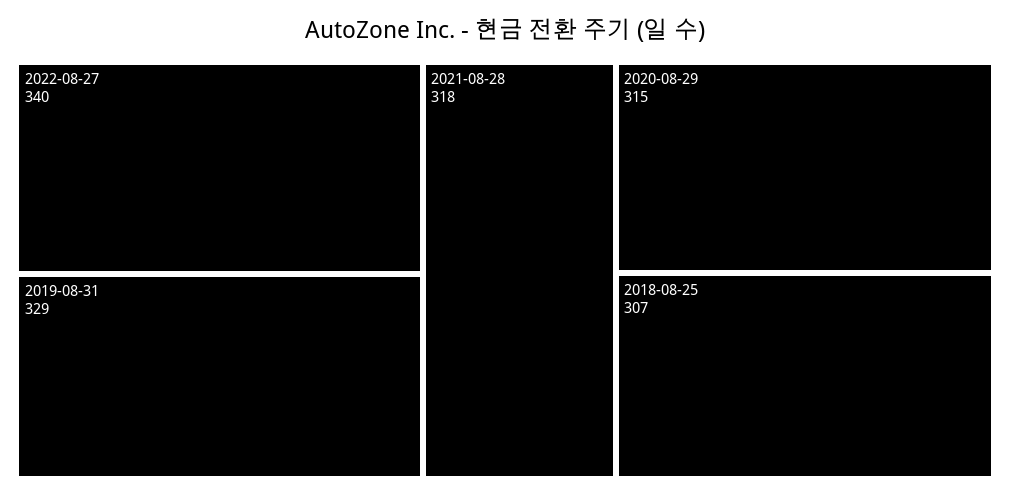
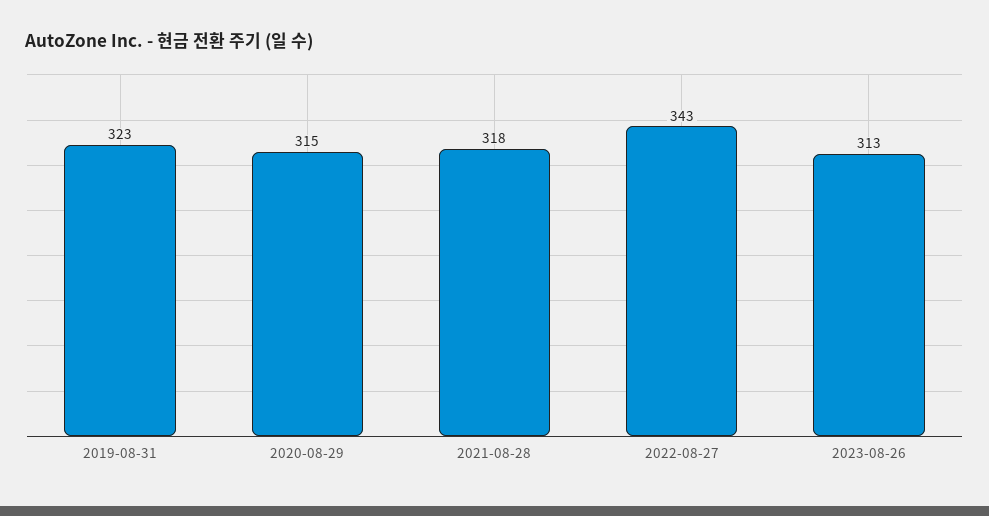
2022-08-27: 340 -> 343
2019-08-31: 329 -> 323
2018-08-25: 307 -> none
2023-08-26: none -> 313

